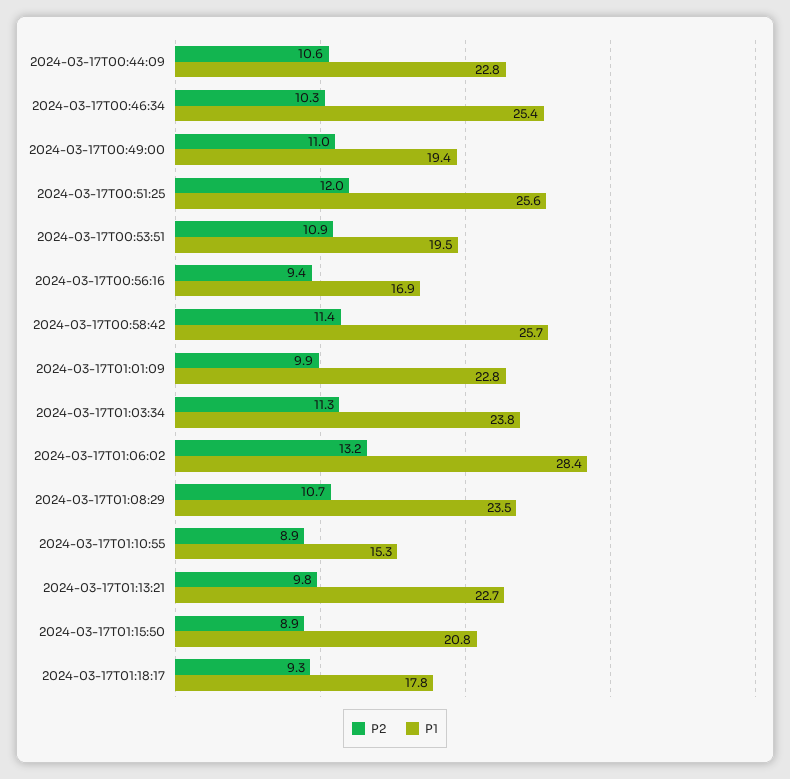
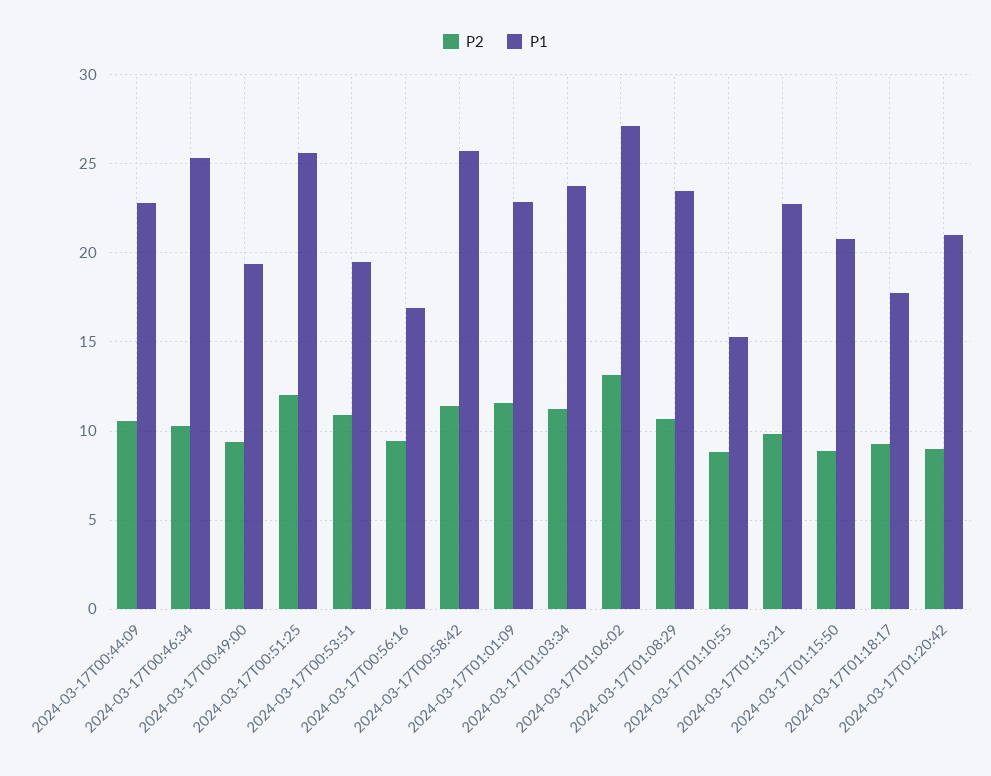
P2, 2024-03-17T00:49:00: 11 -> 9.5
P2, 2024-03-17T01:01:09: 9.9 -> 11.5
P1, 2024-03-17T01:06:02: 28.4 -> 27
P2, 2024-03-17T01:20:42: none -> 9
P1, 2024-03-17T01:20:42: none -> 21

